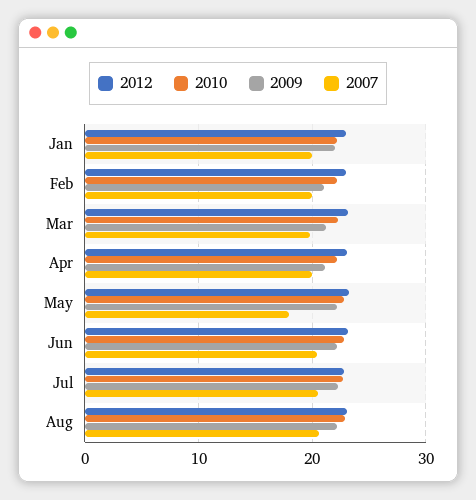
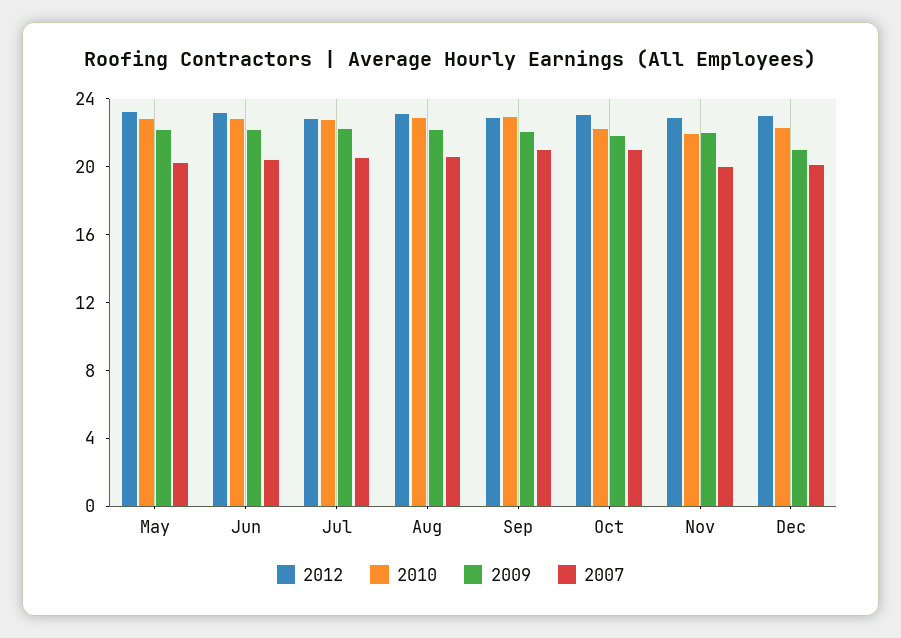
2012, Jan: 23 -> none
2010, Jan: 22 -> none
2009, Jan: 22 -> none
2007, Jan: 20 -> none
2012, Feb: 23 -> none
2010, Feb: 22 -> none
2009, Feb: 21 -> none
2007, Feb: 20 -> none
2012, Mar: 23 -> none
2010, Mar: 22 -> none
2009, Mar: 21 -> none
2007, Mar: 20 -> none
2012, Apr: 23 -> none
2010, Apr: 22 -> none
2009, Apr: 21 -> none
2007, Apr: 20 -> none
2007, May: 18 -> 20
2012, Sep: none -> 23
2010, Sep: none -> 23
2009, Sep: none -> 22
2007, Sep: none -> 21
2012, Oct: none -> 23
2010, Oct: none -> 22
2009, Oct: none -> 22
2007, Oct: none -> 21
2012, Nov: none -> 23
2010, Nov: none -> 22
2009, Nov: none -> 22
2007, Nov: none -> 20
2012, Dec: none -> 23
2010, Dec: none -> 22
2009, Dec: none -> 21
2007, Dec: none -> 20

